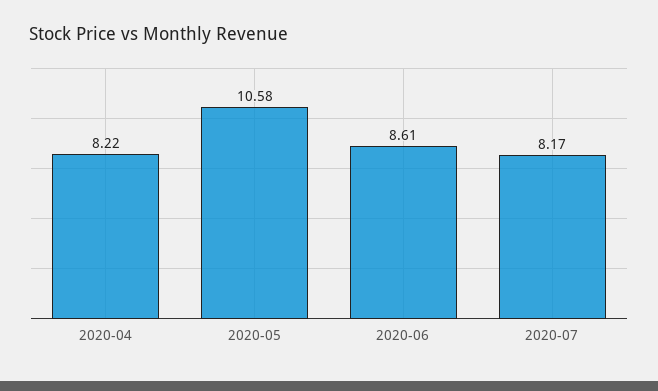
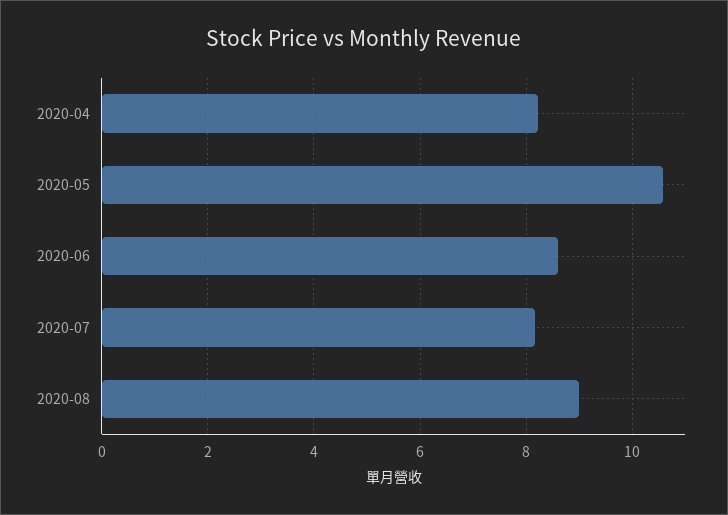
2020-08: none -> 9

